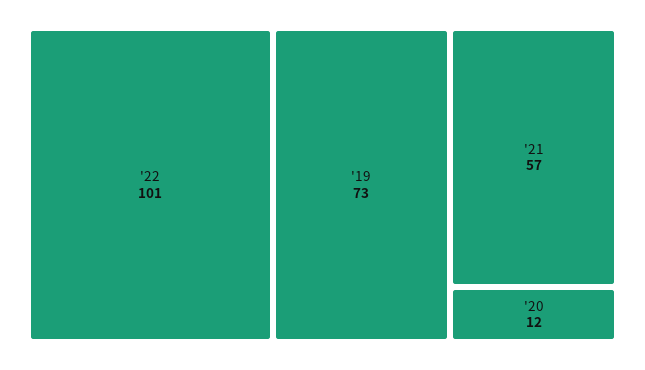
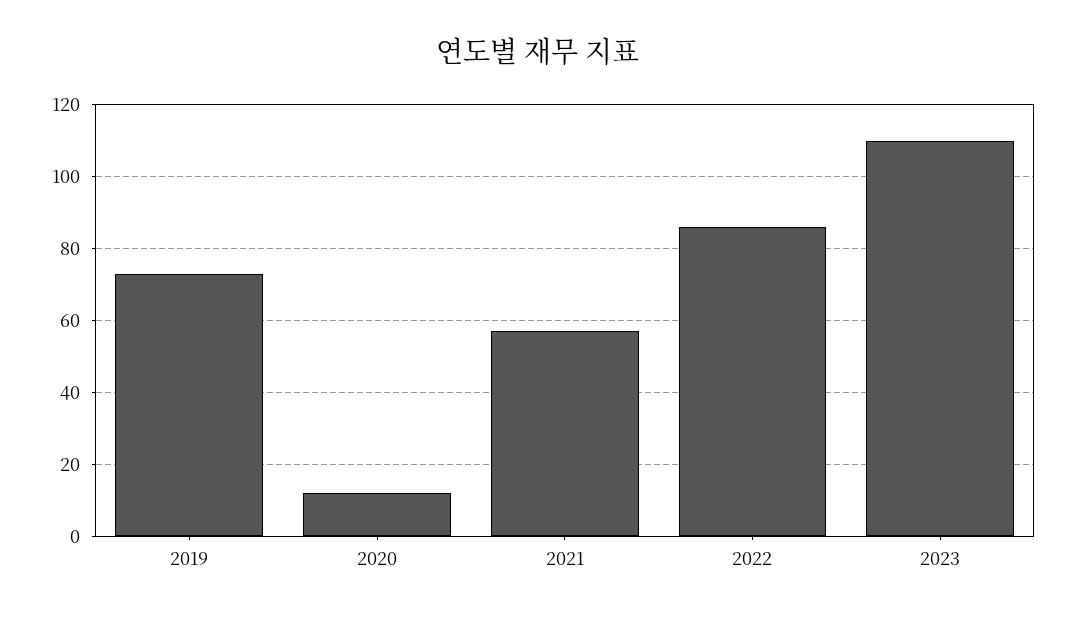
'22: 101 -> 85
2023: none -> 110

